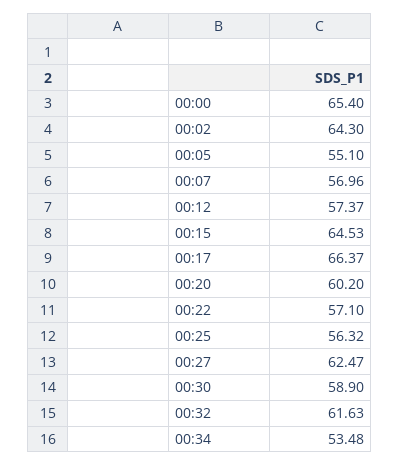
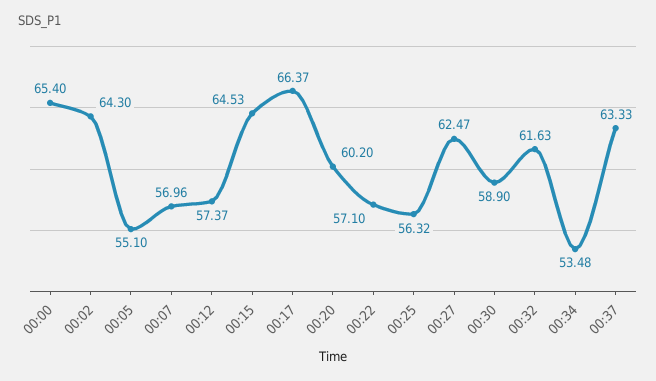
00:37: none -> 63.33

